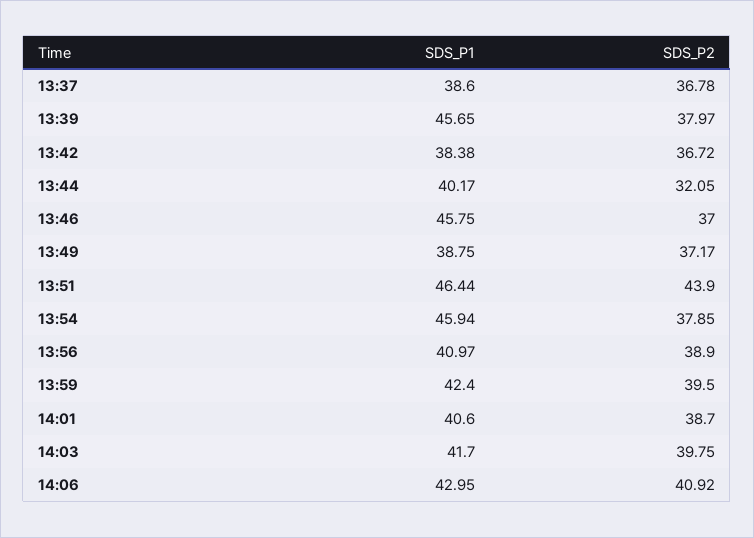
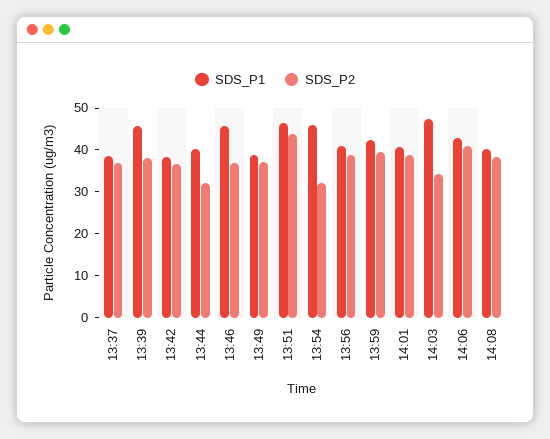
SDS_P2, 13:54: 37.85 -> 32
SDS_P1, 14:03: 41.7 -> 48
SDS_P2, 14:03: 39.75 -> 34
SDS_P1, 14:08: none -> 40
SDS_P2, 14:08: none -> 38

